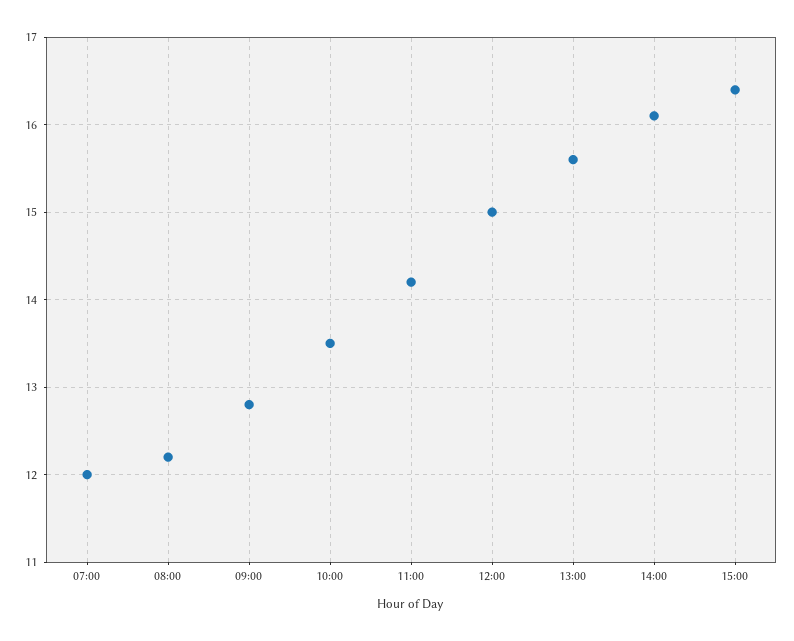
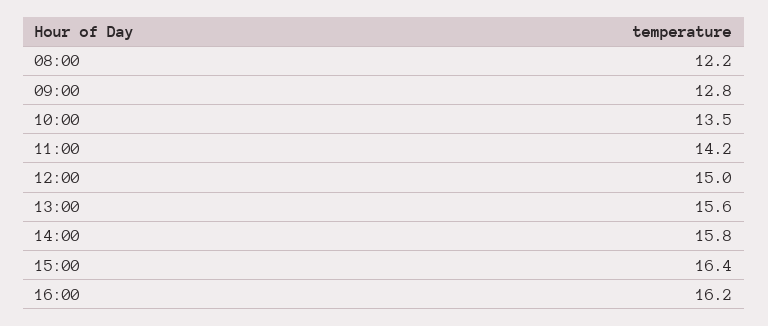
07:00: 12 -> none
14:00: 16.1 -> 15.8
16:00: none -> 16.2

